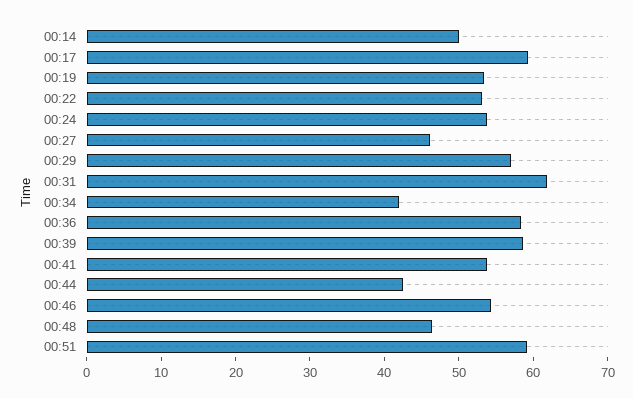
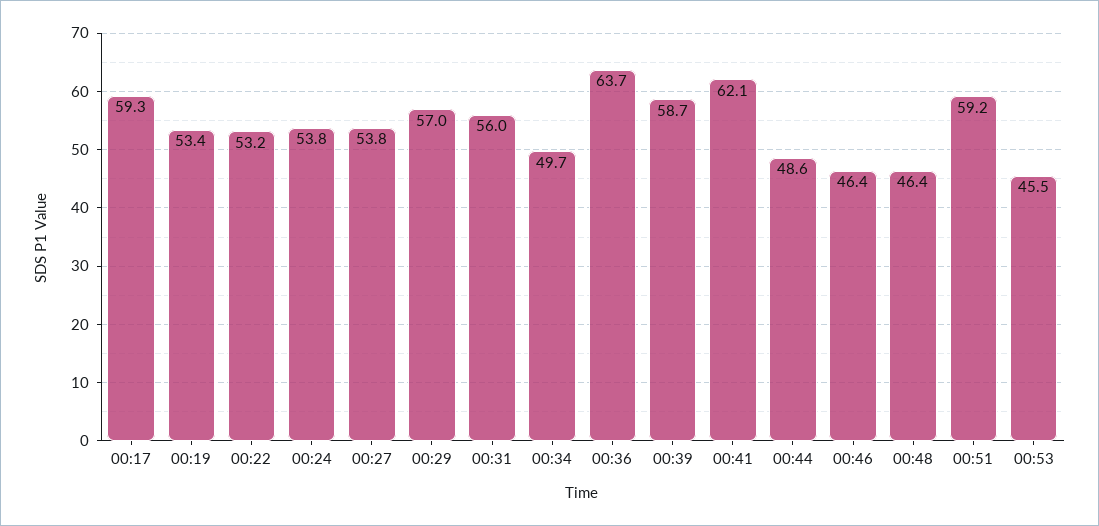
00:14: 50 -> none
00:27: 46 -> 53.8
00:31: 62 -> 56
00:34: 42 -> 49.7
00:36: 58 -> 63.7
00:41: 54 -> 62.1
00:44: 42 -> 48.6
00:46: 54 -> 46.4
00:53: none -> 45.5

